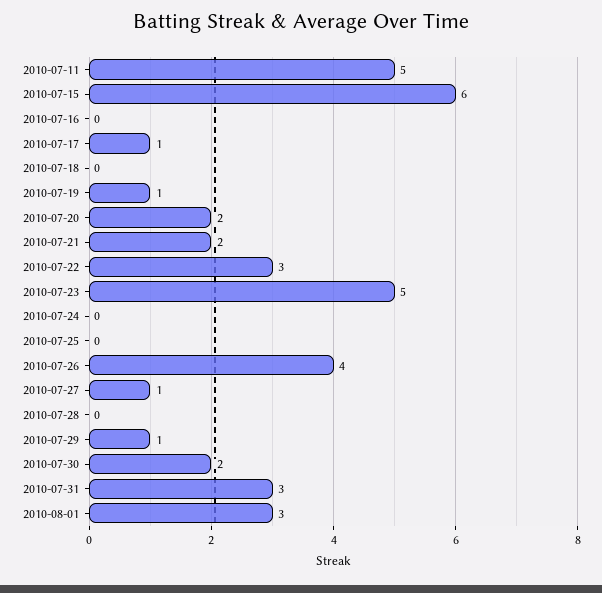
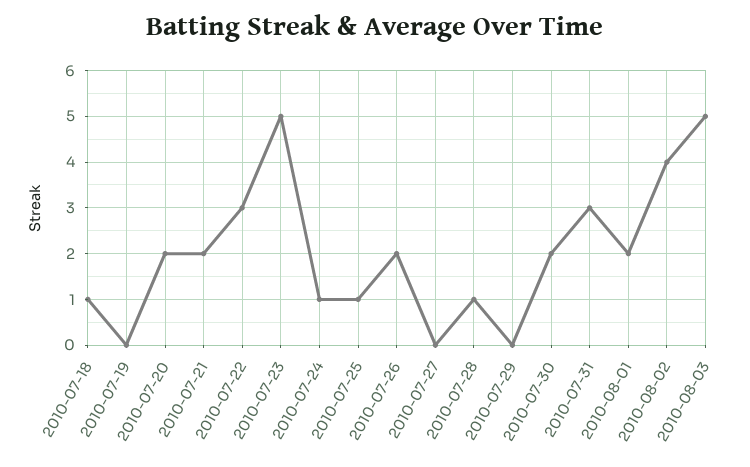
2010-07-11: 5 -> none
2010-07-15: 6 -> none
2010-07-16: 0 -> none
2010-07-17: 1 -> none
2010-07-18: 0 -> 1
2010-07-19: 1 -> 0
2010-07-24: 0 -> 1
2010-07-25: 0 -> 1
2010-07-26: 4 -> 2
2010-07-27: 1 -> 0
2010-07-28: 0 -> 1
2010-07-29: 1 -> 0
2010-08-01: 3 -> 2
2010-08-02: none -> 4
2010-08-03: none -> 5

